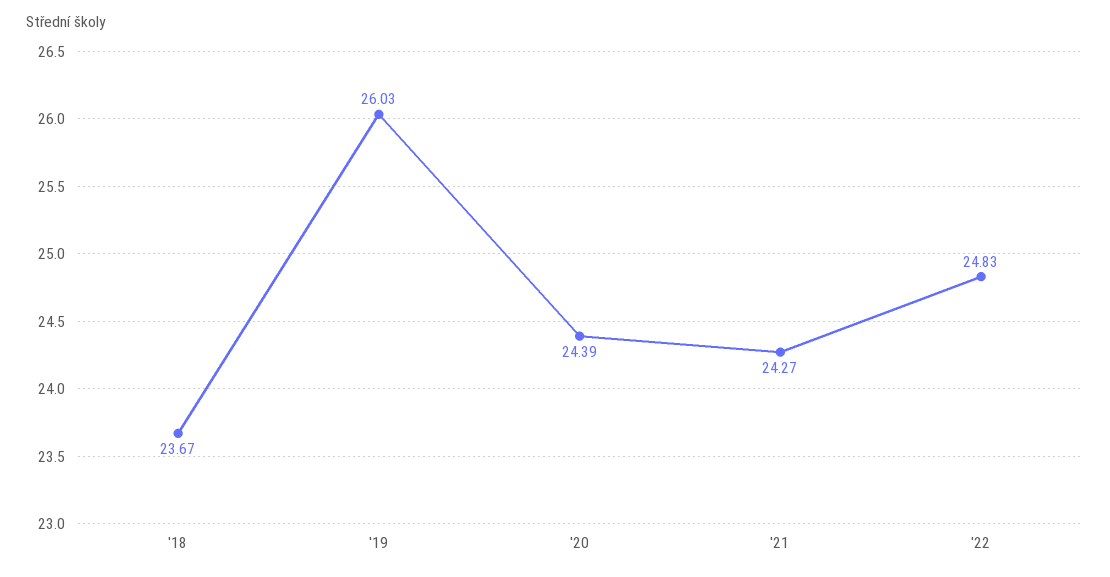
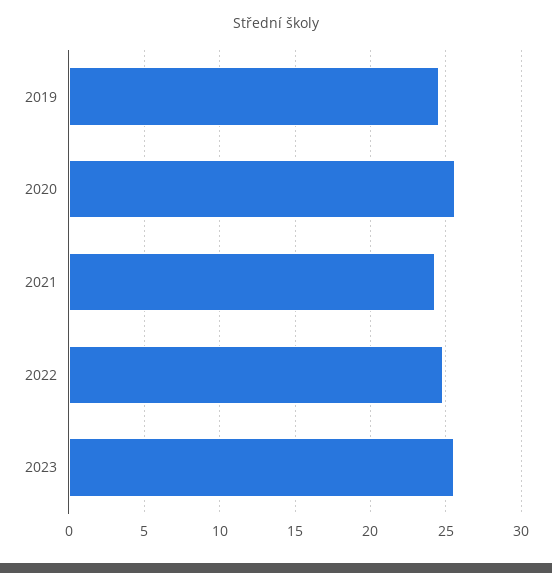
'18: 23.67 -> none
'19: 26.03 -> 24.5
'20: 24.39 -> 25.5
2023: none -> 25.5

